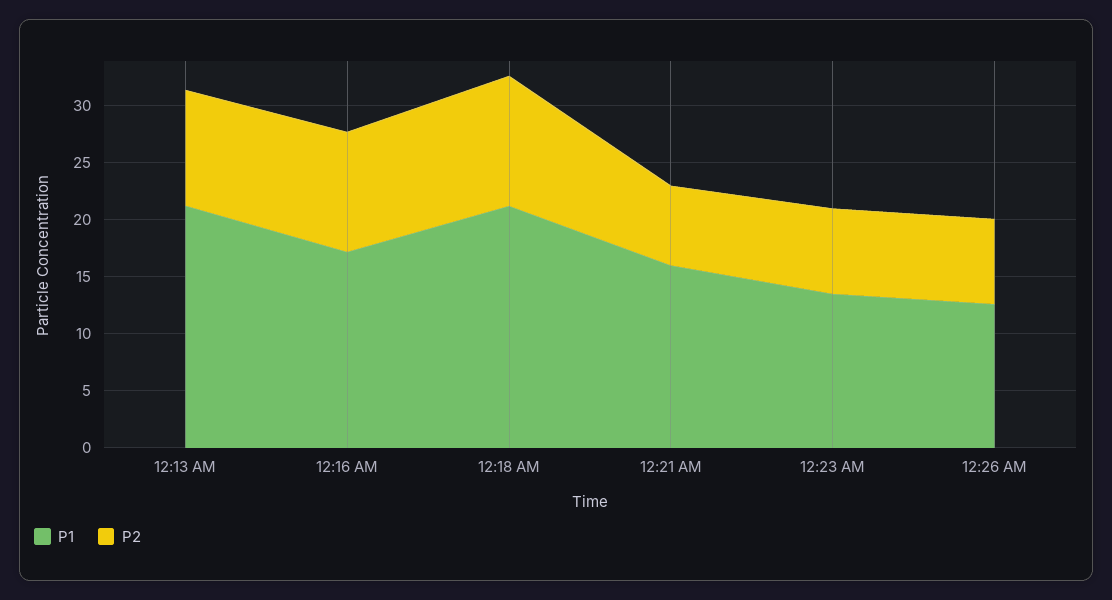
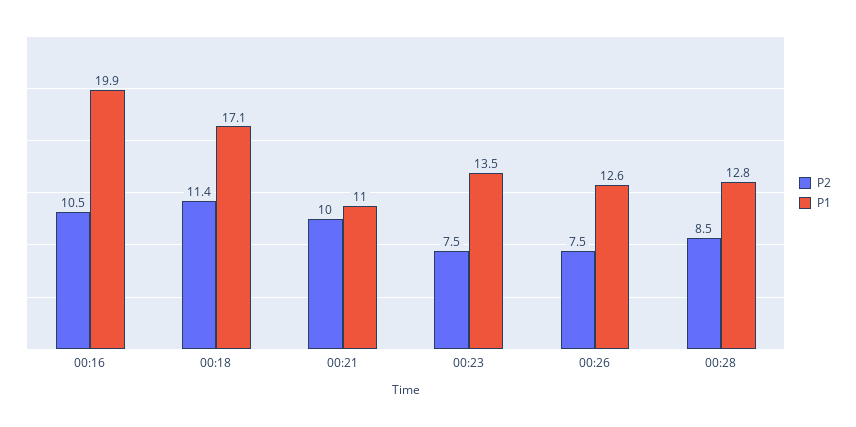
P1, 12:13 AM: 21 -> none
P2, 12:13 AM: 10 -> none
P1, 12:16 AM: 17 -> 19.9
P1, 12:18 AM: 21 -> 17.1
P1, 12:21 AM: 16 -> 11
P2, 12:21 AM: 7 -> 10
P2, 00:28: none -> 8.5
P1, 00:28: none -> 12.8

